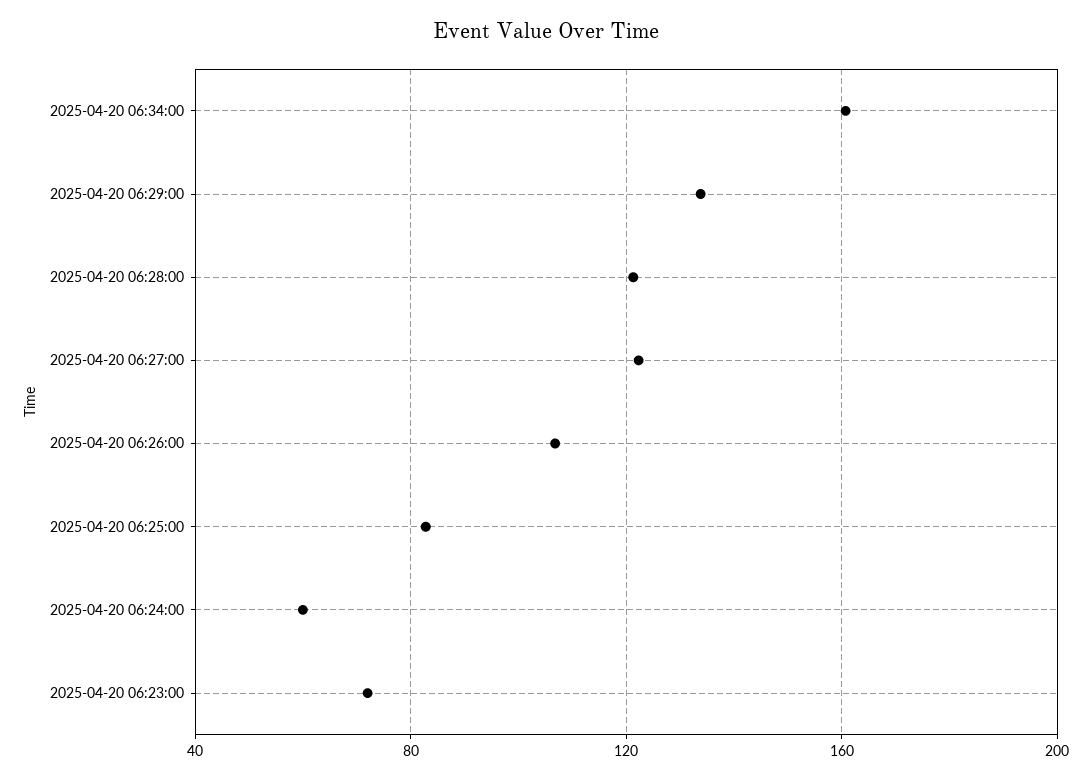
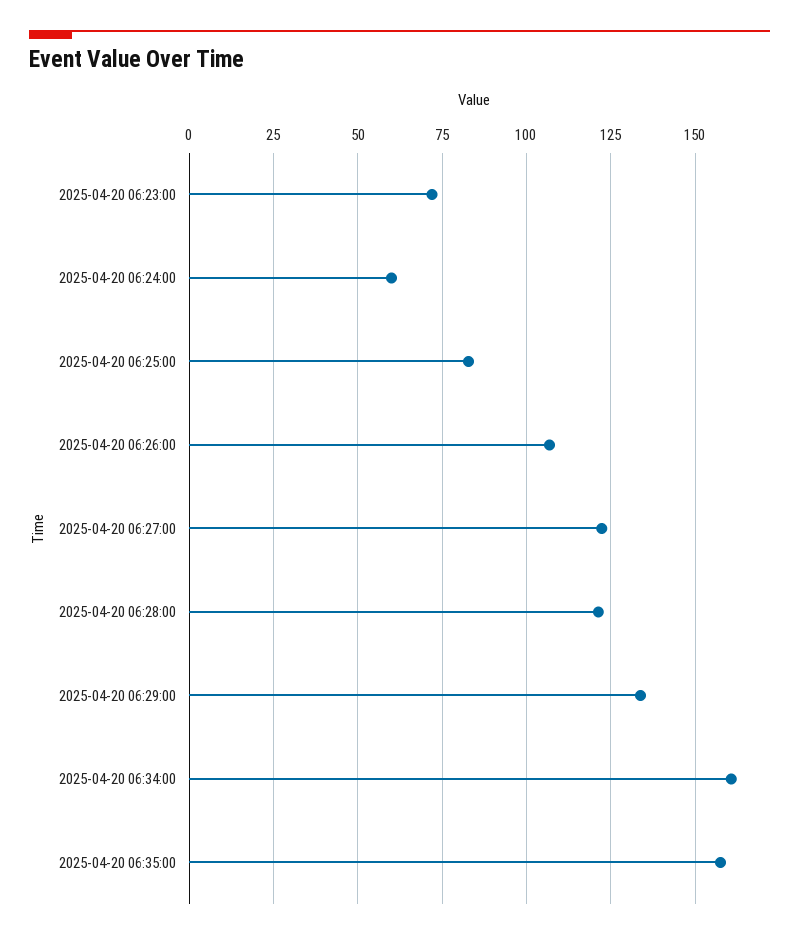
2025-04-20 06:35:00: none -> 157.5

